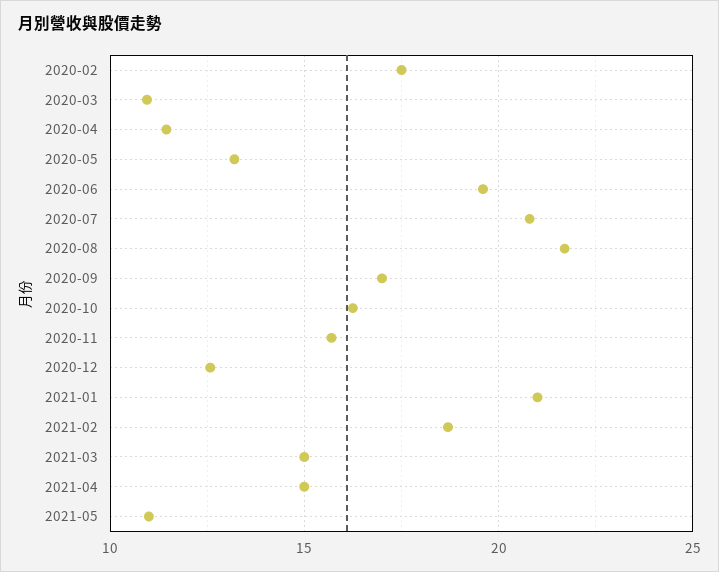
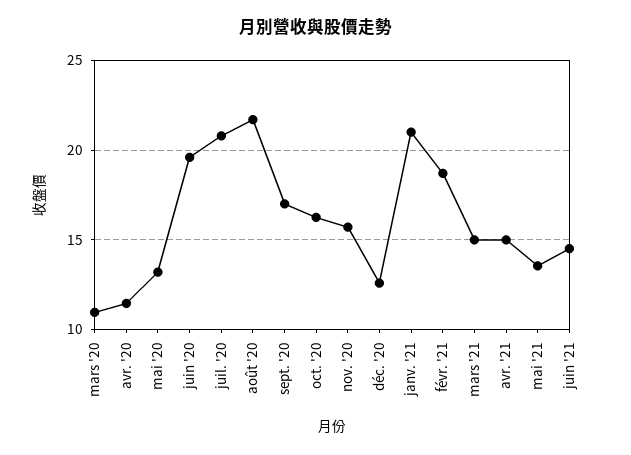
2020-02: 17.5 -> none
2021-05: 11 -> 13.5
juin '21: none -> 14.5

